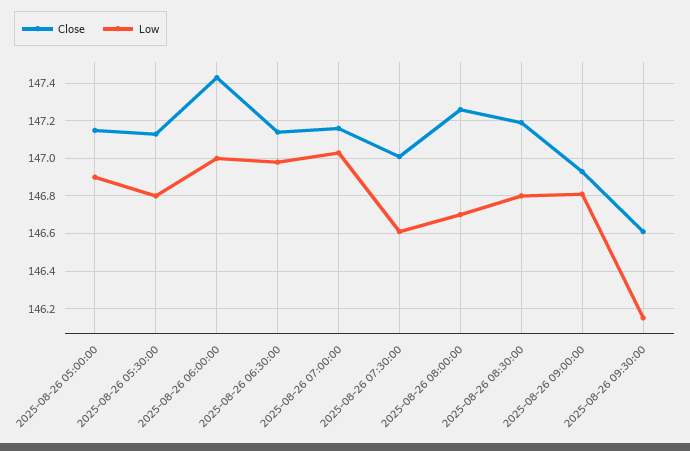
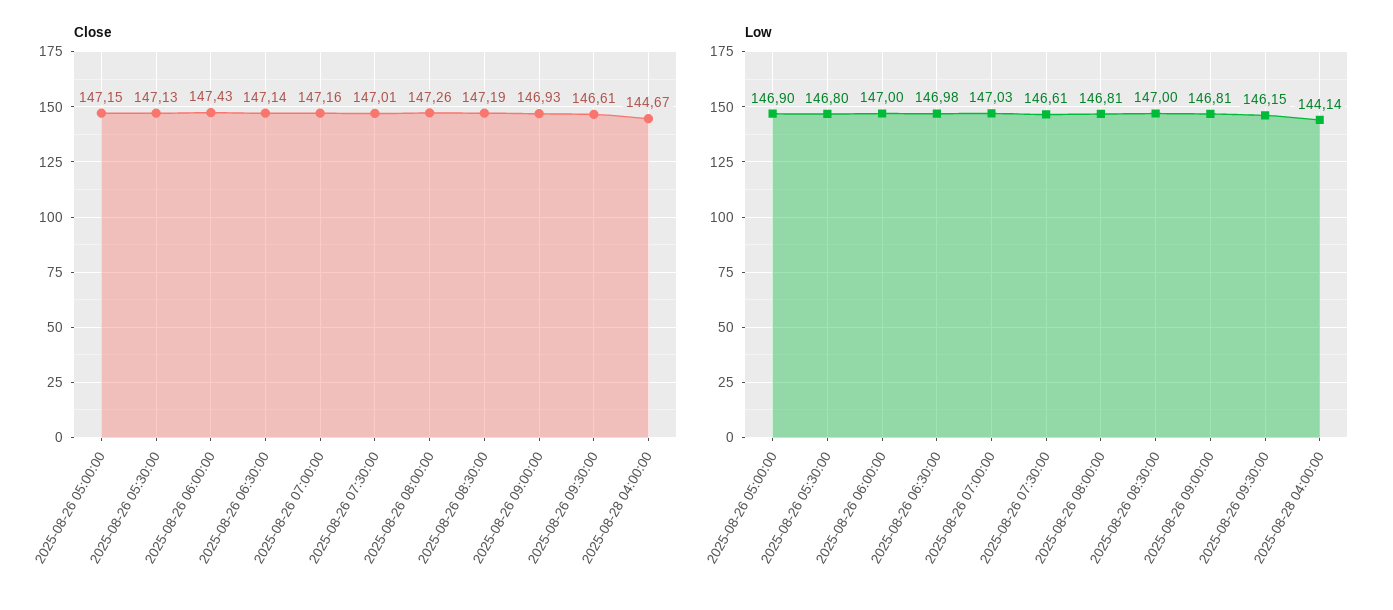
Low, 2025-08-26 08:00:00: 146.7 -> 146.81
Low, 2025-08-26 08:30:00: 146.8 -> 147
Close, 2025-08-28 04:00:00: none -> 144.67
Low, 2025-08-28 04:00:00: none -> 144.14

